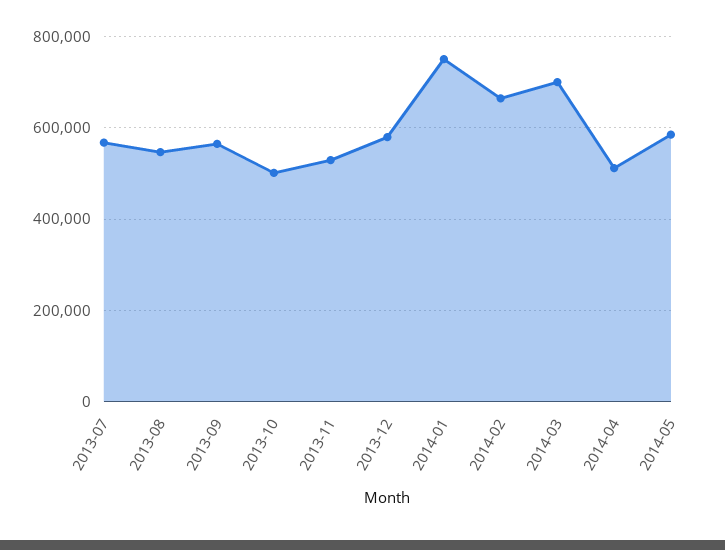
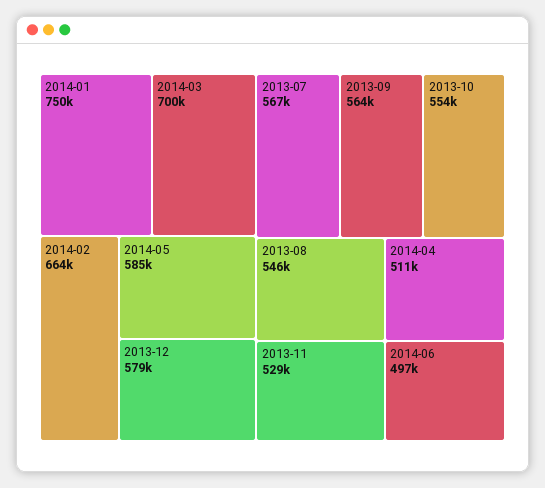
2013-10: 500000 -> 554000
2014-06: none -> 497000

